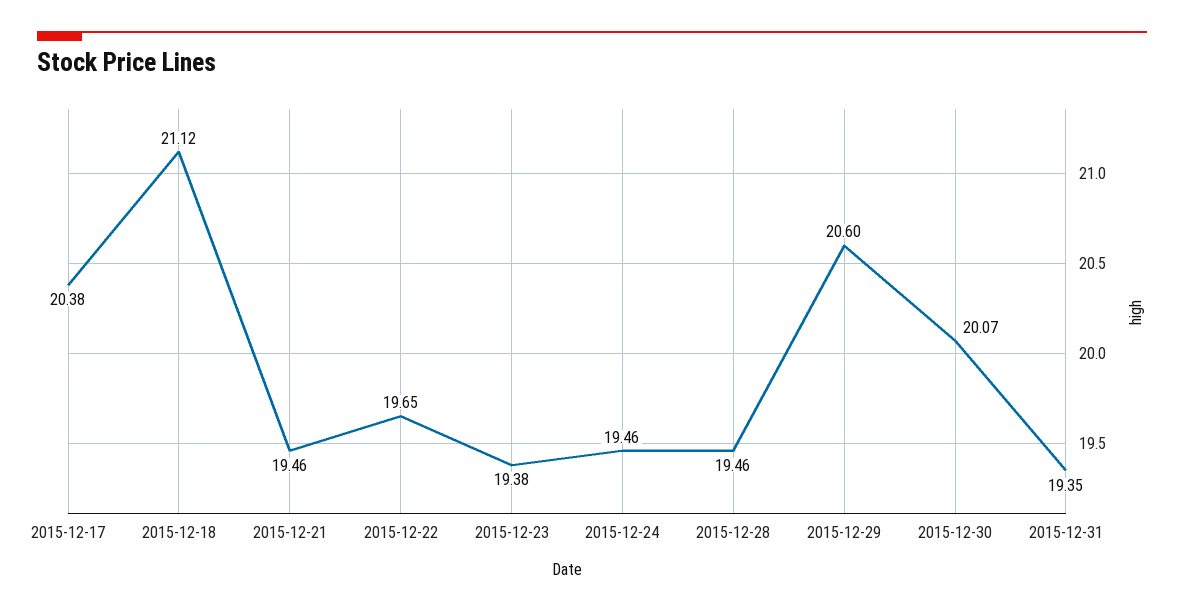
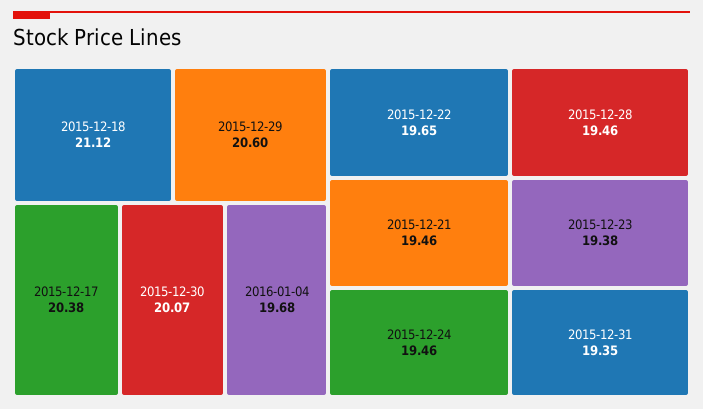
2016-01-04: none -> 19.68

